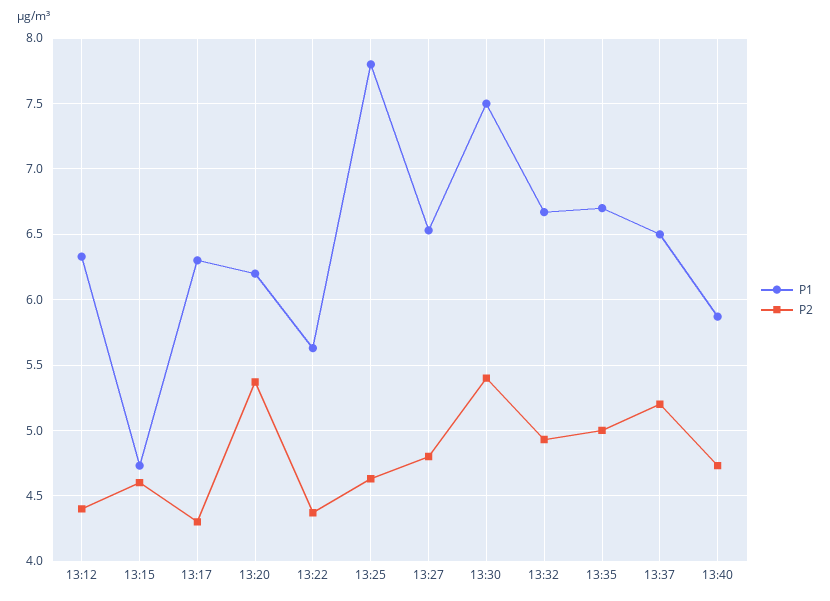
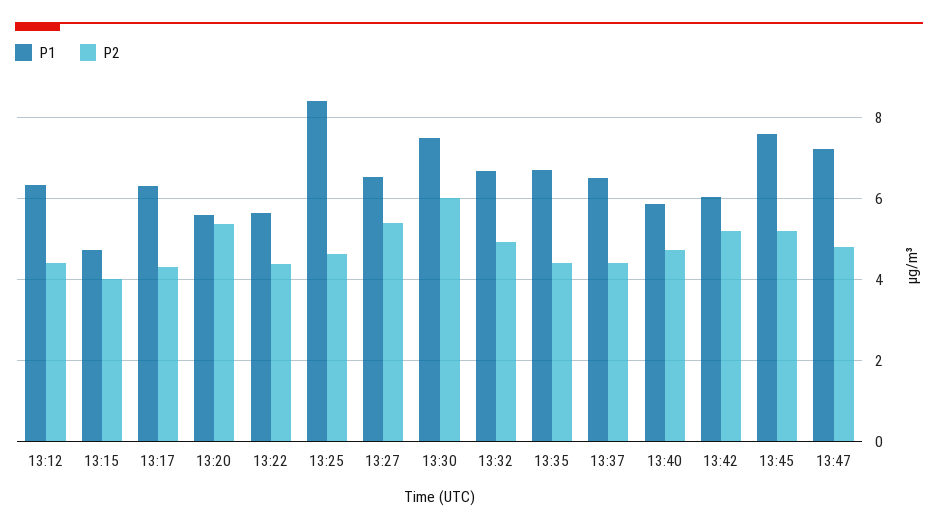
P2, 13:15: 4.6 -> 4
P1, 13:20: 6.2 -> 5.6
P1, 13:25: 7.8 -> 8.4
P2, 13:27: 4.8 -> 5.4
P2, 13:30: 5.4 -> 6
P2, 13:35: 5 -> 4.4
P2, 13:37: 5.2 -> 4.4
P1, 13:42: none -> 6
P2, 13:42: none -> 5.2
P1, 13:45: none -> 7.6
P2, 13:45: none -> 5.2
P1, 13:47: none -> 7.2
P2, 13:47: none -> 4.8

